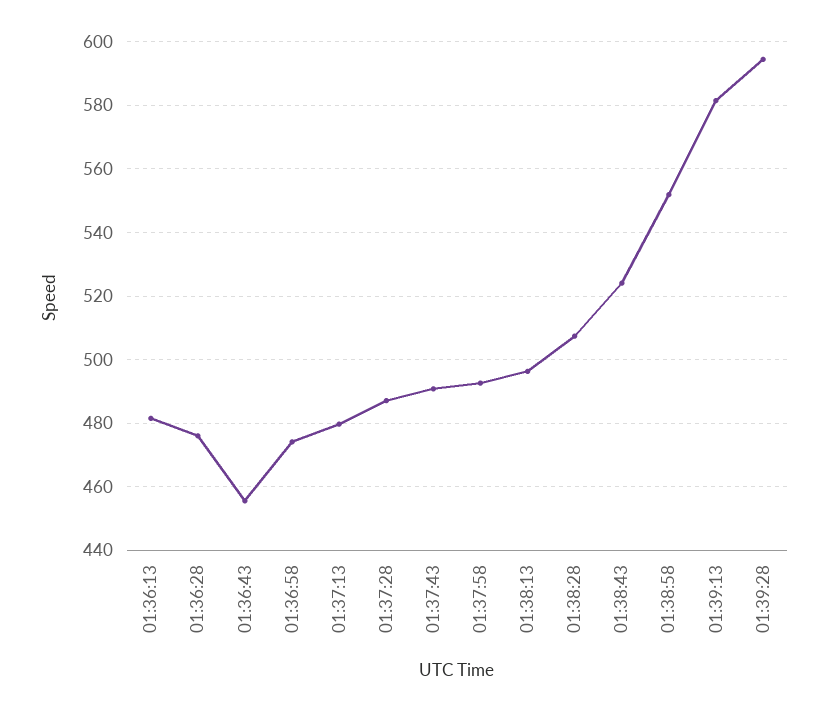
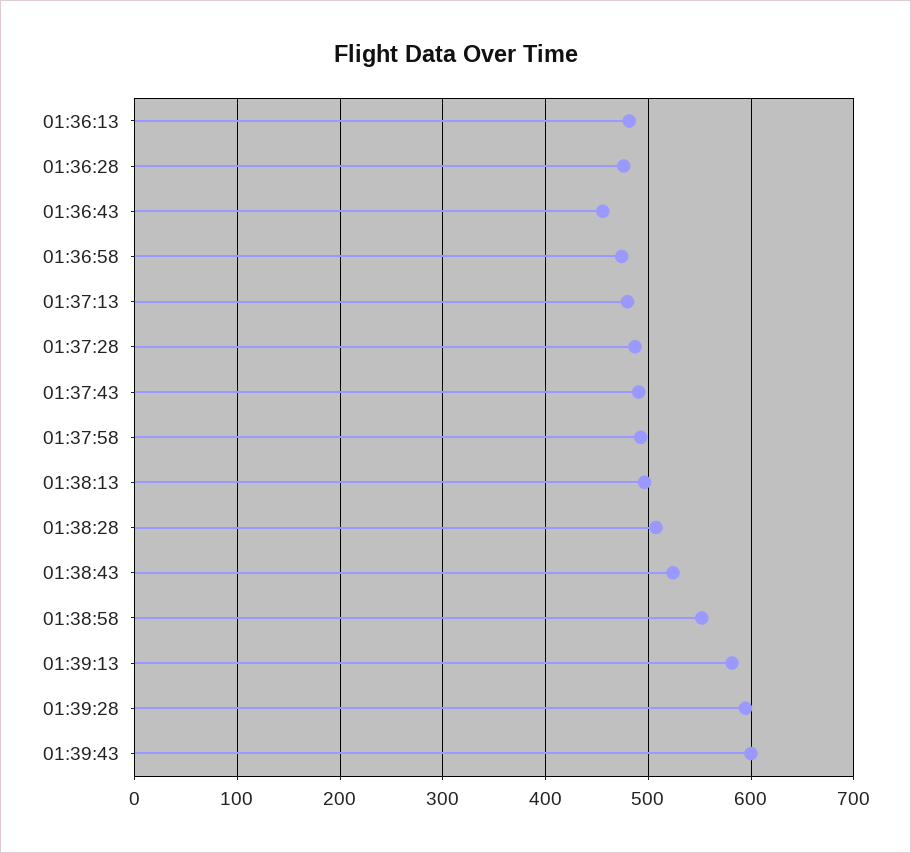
01:39:43: none -> 600

